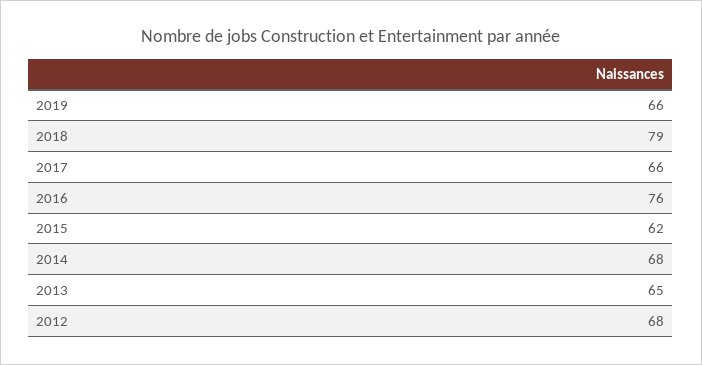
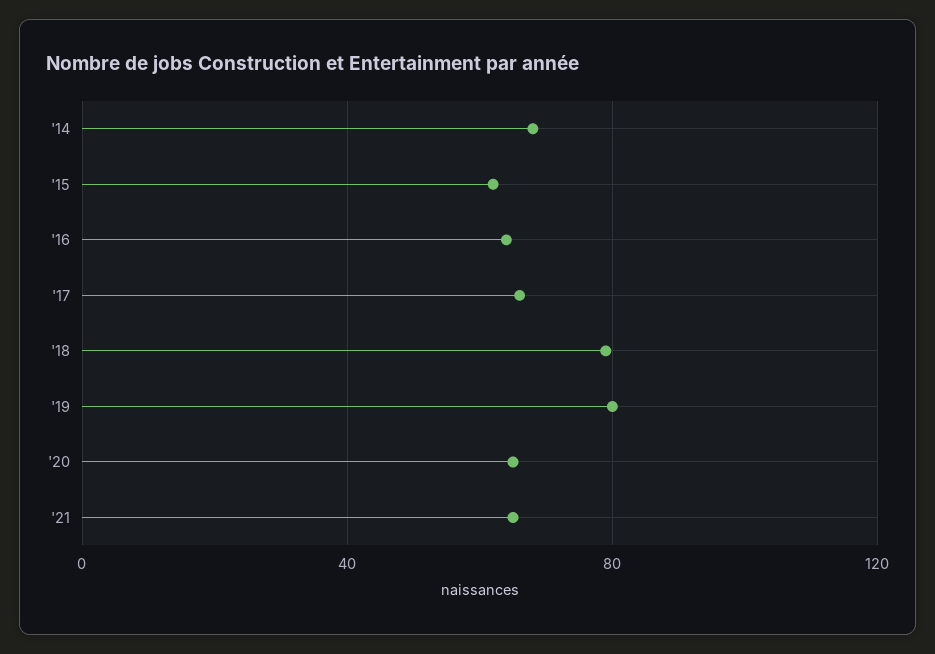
2019: 66 -> 80
2016: 76 -> 65
2013: 65 -> none
2012: 68 -> none
'20: none -> 65
'21: none -> 65

